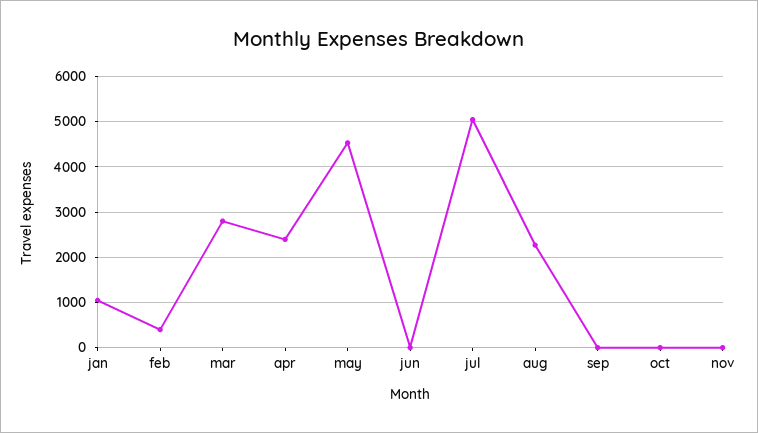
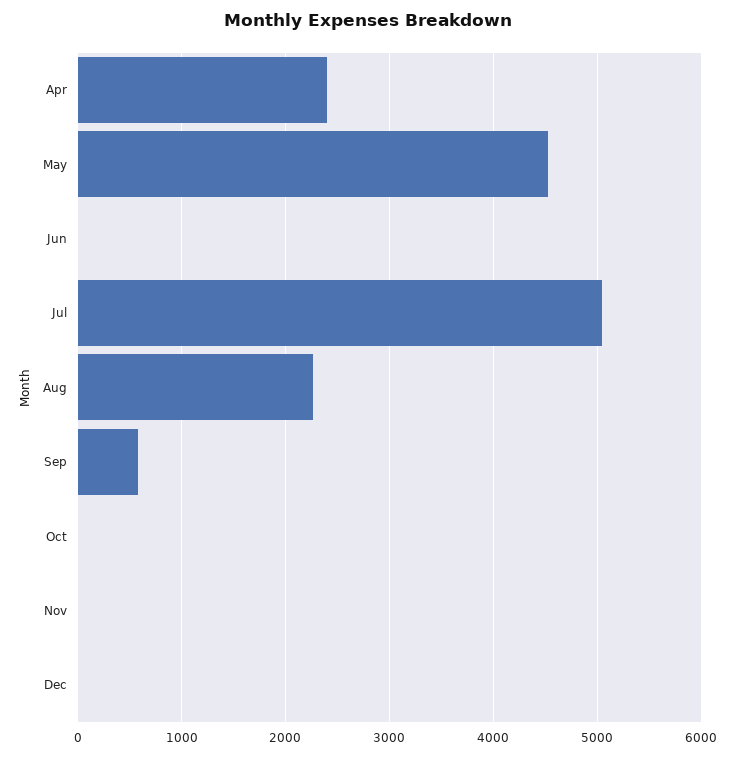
jan: 1000 -> none
feb: 400 -> none
mar: 2800 -> none
sep: 0 -> 600
Dec: none -> 0

